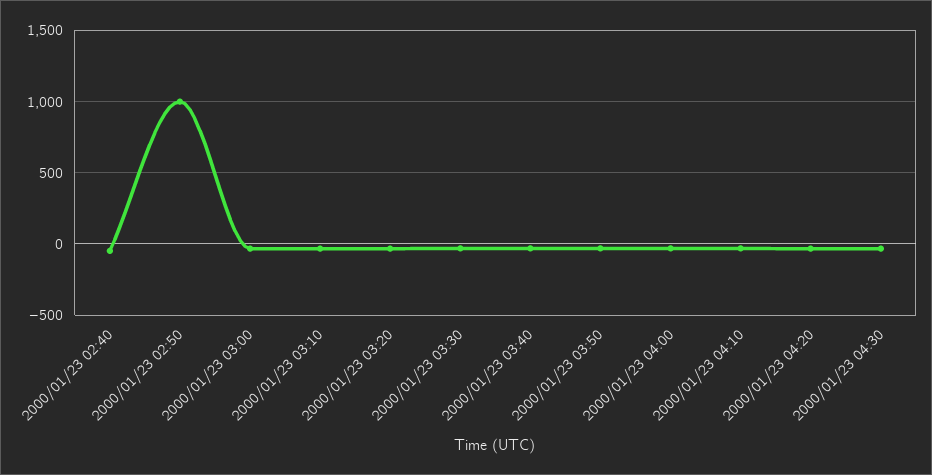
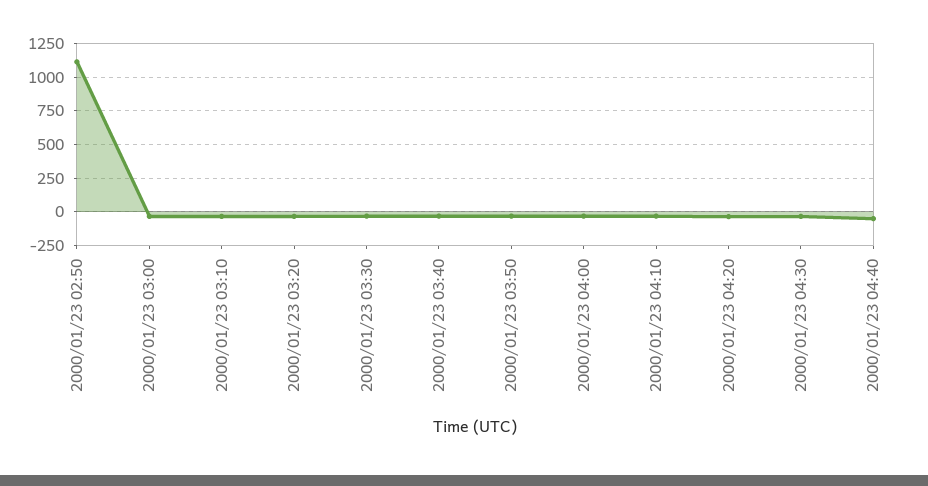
2000/01/23 02:40: -50 -> none
2000/01/23 02:50: 1000 -> 1100
2000/01/23 04:40: none -> -50

